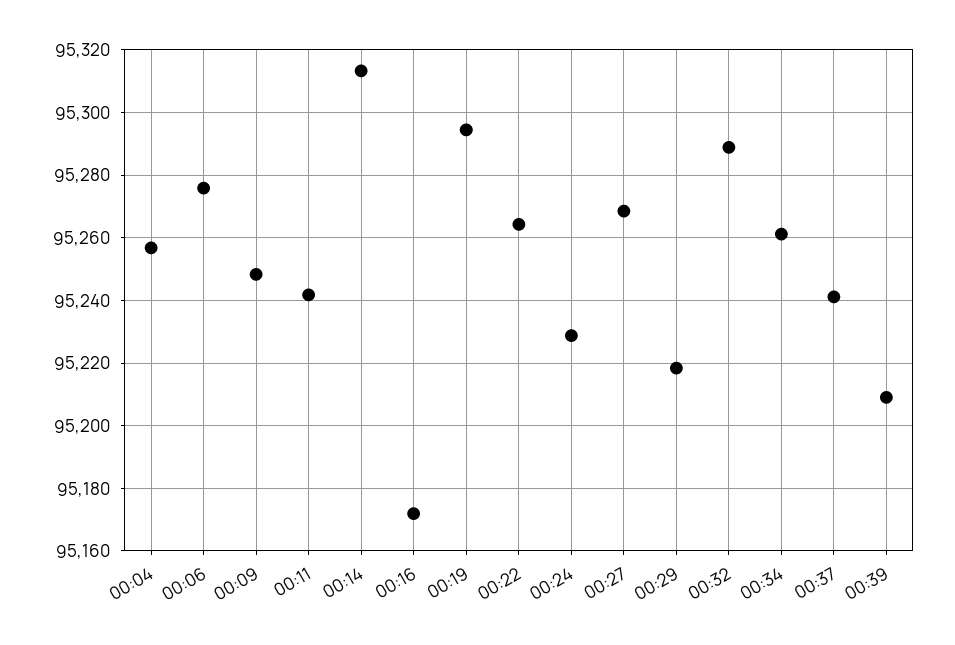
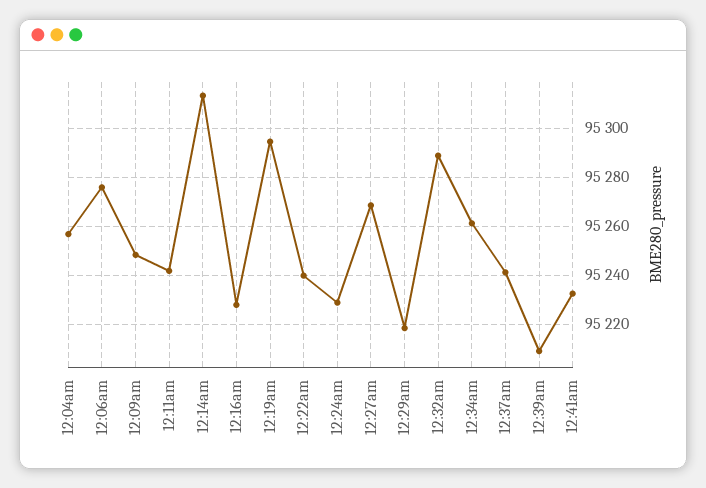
00:16: 95172 -> 95227.5
00:22: 95264 -> 95240
12:41am: none -> 95232.5

